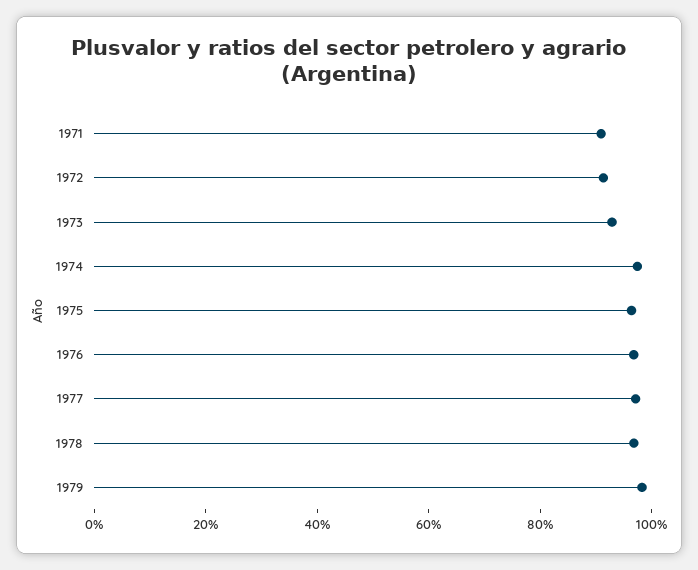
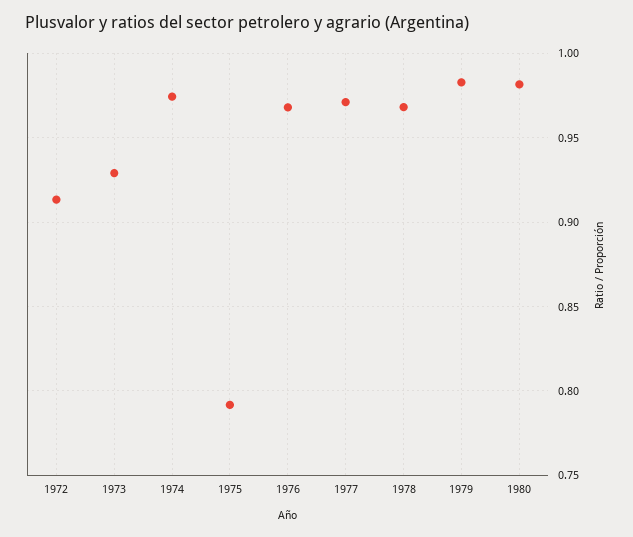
1971: 0.9 -> none
1975: 0.95 -> 0.79
1980: none -> 0.98

